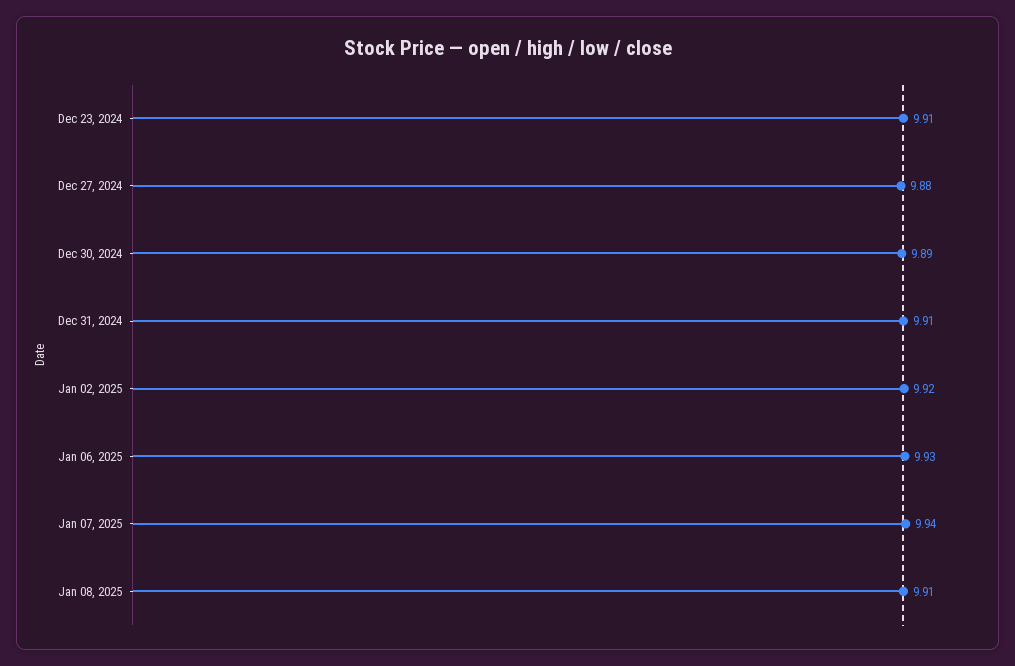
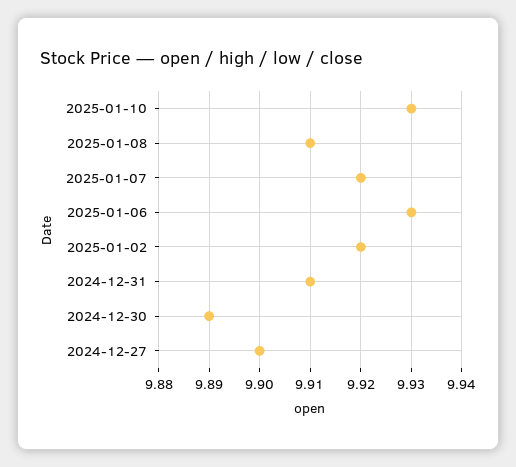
Dec 23, 2024: 9.91 -> none
Dec 27, 2024: 9.88 -> 9.9
Jan 07, 2025: 9.94 -> 9.92
2025-01-10: none -> 9.93

